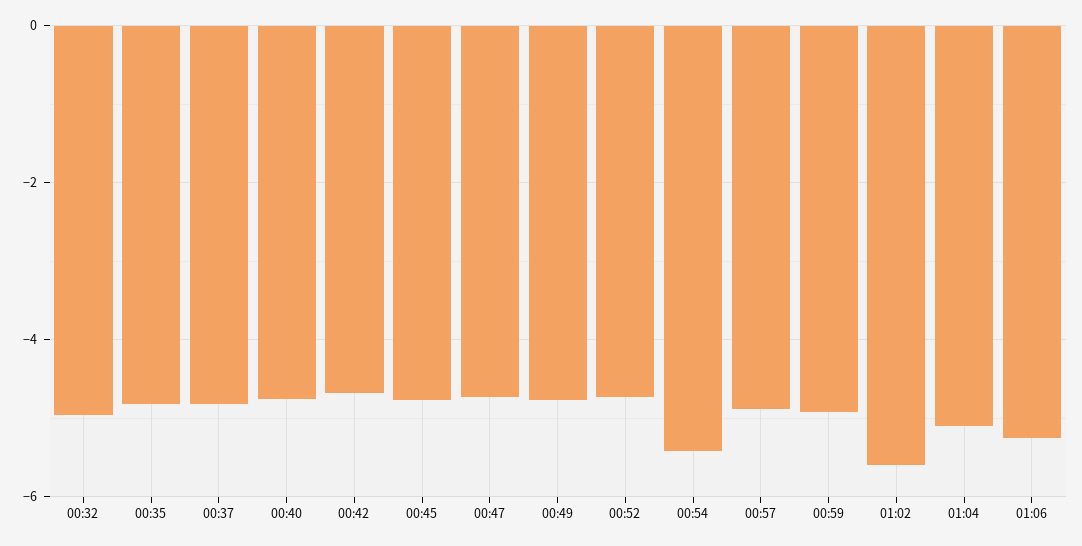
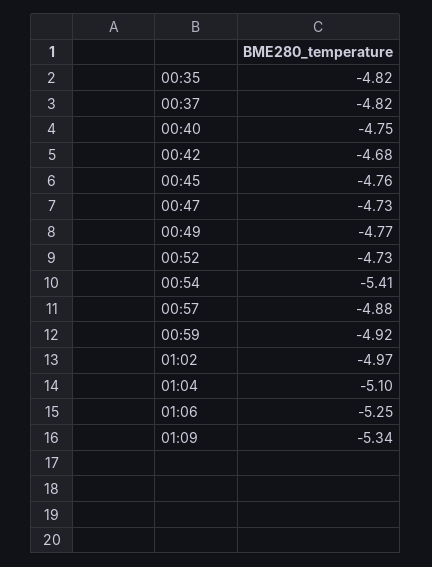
00:32: -5 -> none
01:02: -5.6 -> -4.97
01:09: none -> -5.34

